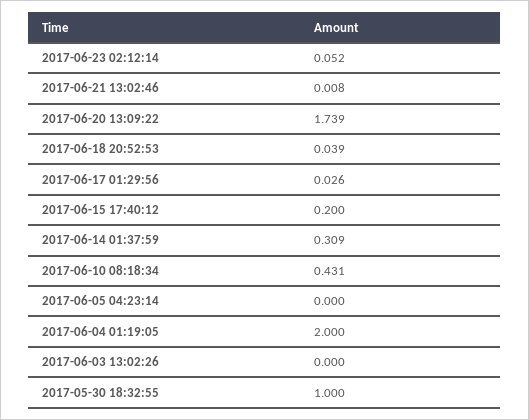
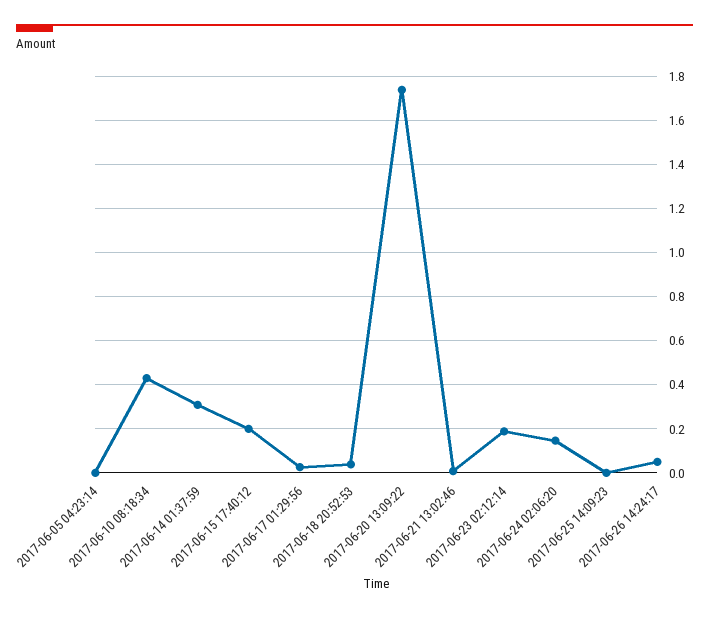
2017-06-23 02:12:14: 0.052 -> 0.2
2017-06-04 01:19:05: 2 -> none
2017-06-03 13:02:26: 0 -> none
2017-05-30 18:32:55: 1 -> none
2017-06-24 02:06:20: none -> 0.15
2017-06-25 14:09:23: none -> 0
2017-06-26 14:24:17: none -> 0.05

